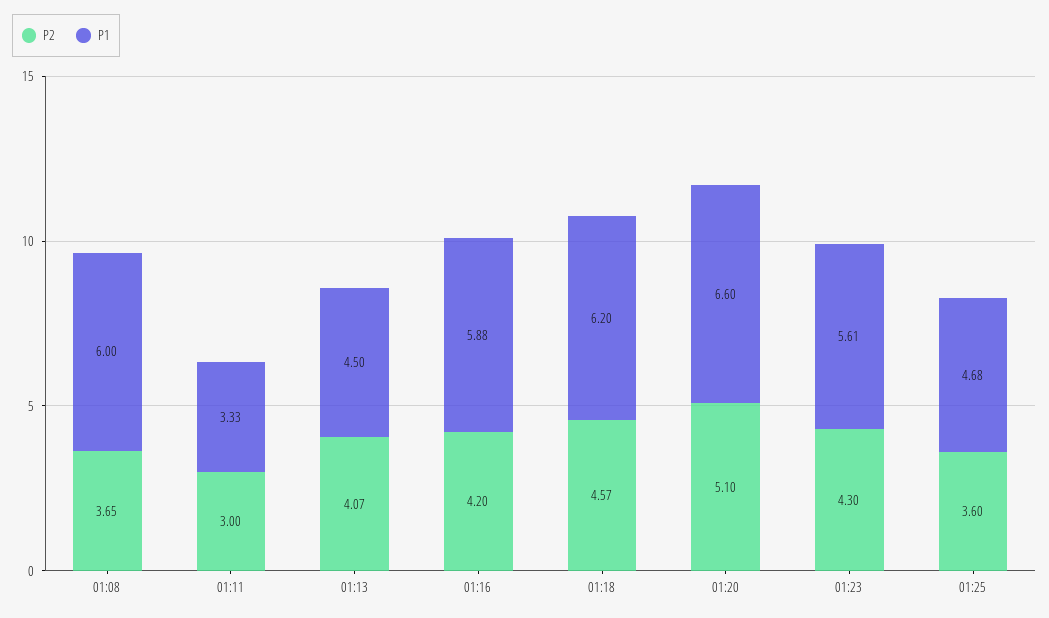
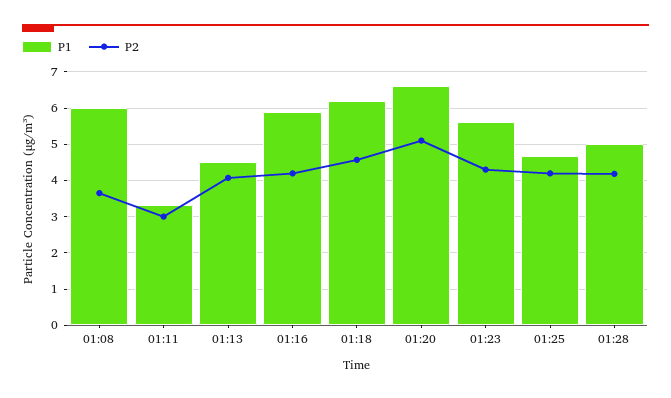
P2, 01:25: 3.6 -> 4.2
P1, 01:28: none -> 5
P2, 01:28: none -> 4.2

